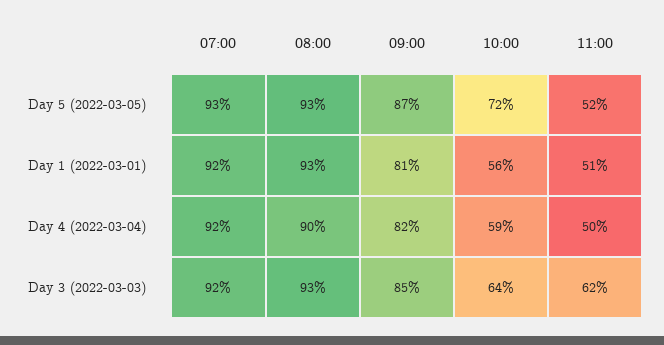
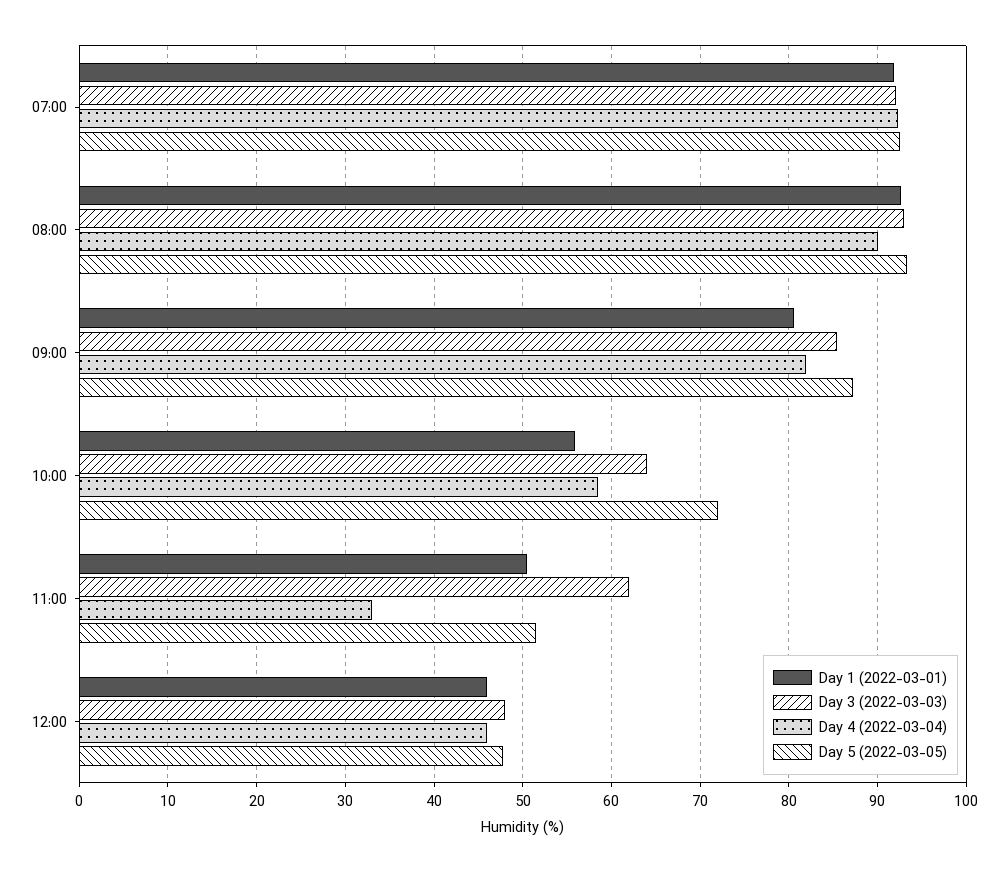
Day 4 (2022-03-04), 11:00: 50 -> 33
Day 1 (2022-03-01), 12:00: none -> 46
Day 3 (2022-03-03), 12:00: none -> 48
Day 4 (2022-03-04), 12:00: none -> 46
Day 5 (2022-03-05), 12:00: none -> 48

